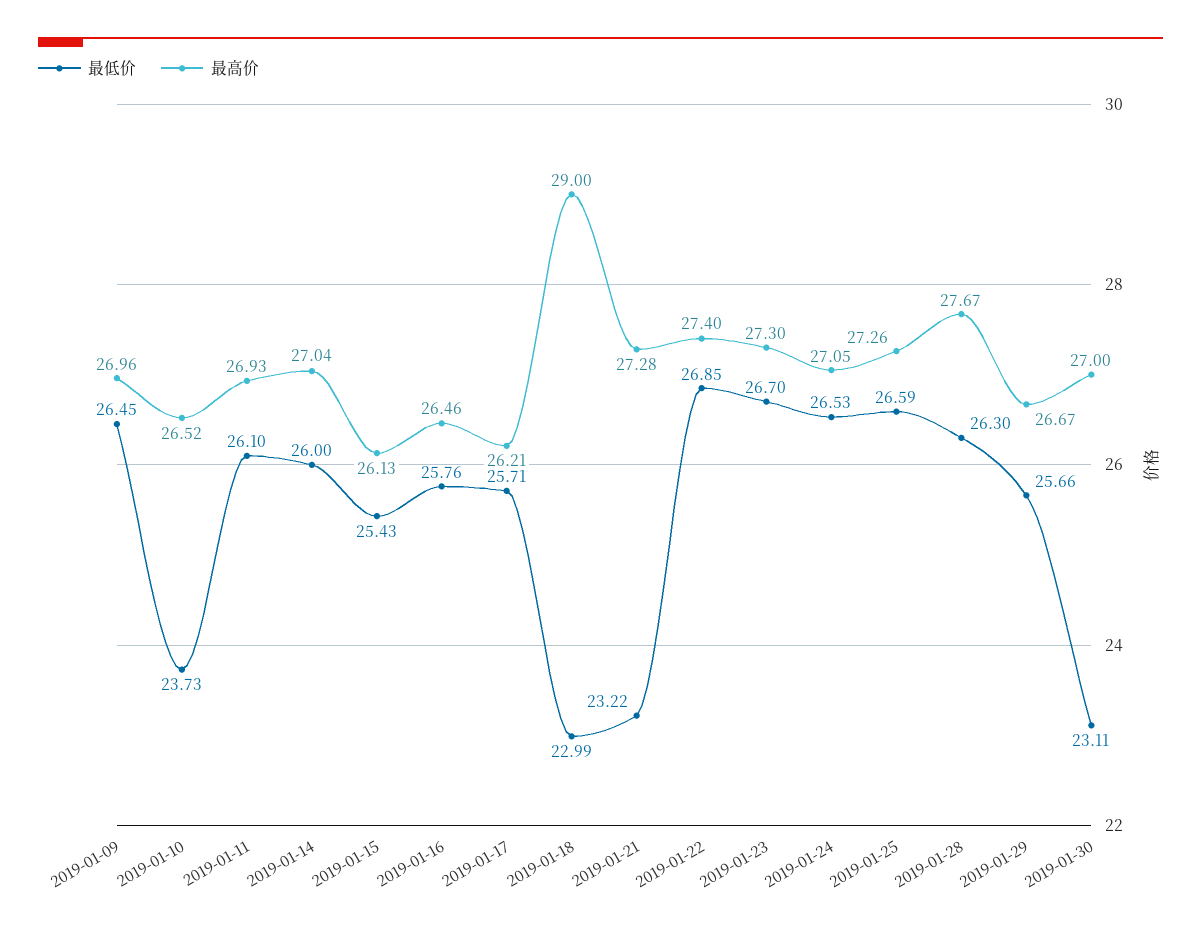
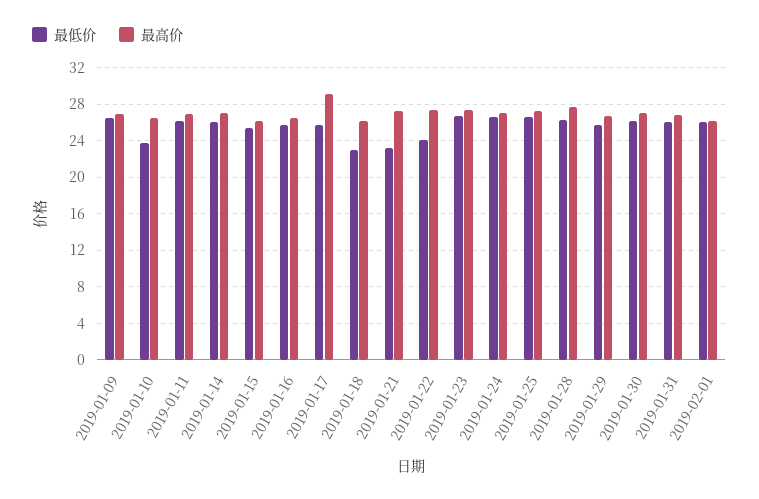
最高价, 2019-01-17: 26.21 -> 29
最高价, 2019-01-18: 29 -> 26
最低价, 2019-01-22: 26.85 -> 24
最低价, 2019-01-30: 23.11 -> 26
最低价, 2019-01-31: none -> 26
最高价, 2019-01-31: none -> 27
最低价, 2019-02-01: none -> 26
最高价, 2019-02-01: none -> 26

